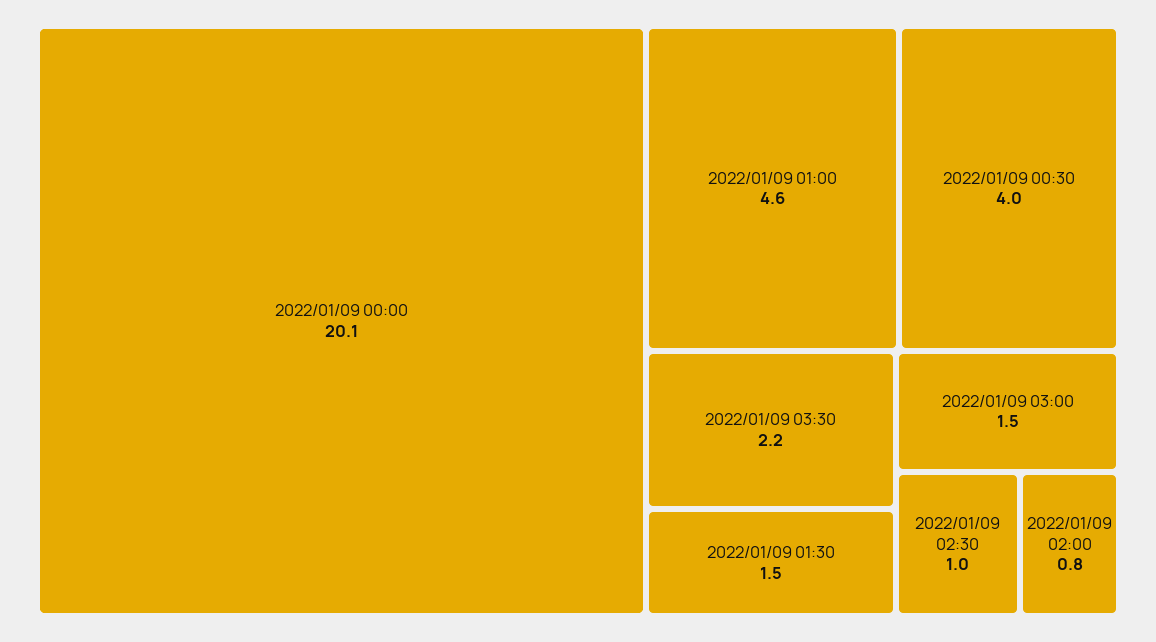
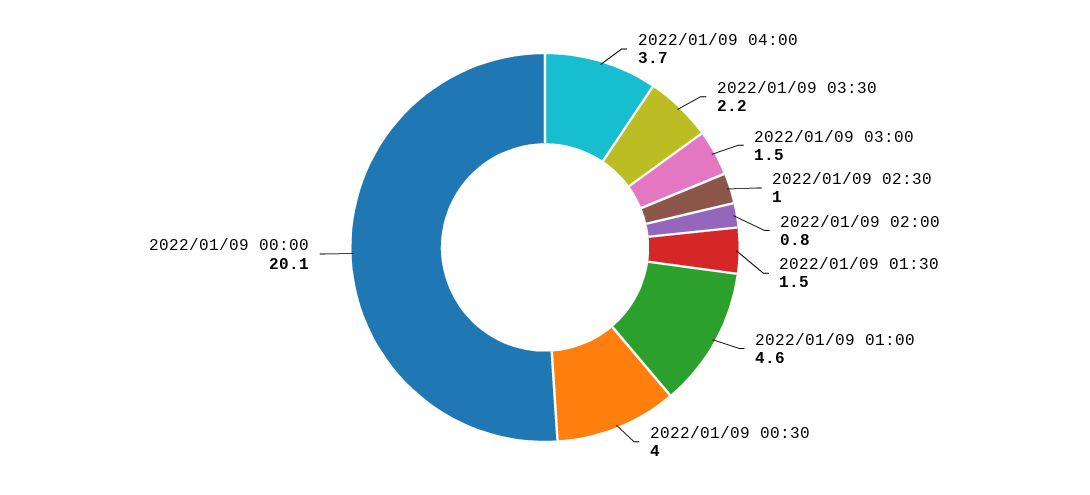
2022/01/09 04:00: none -> 3.7

